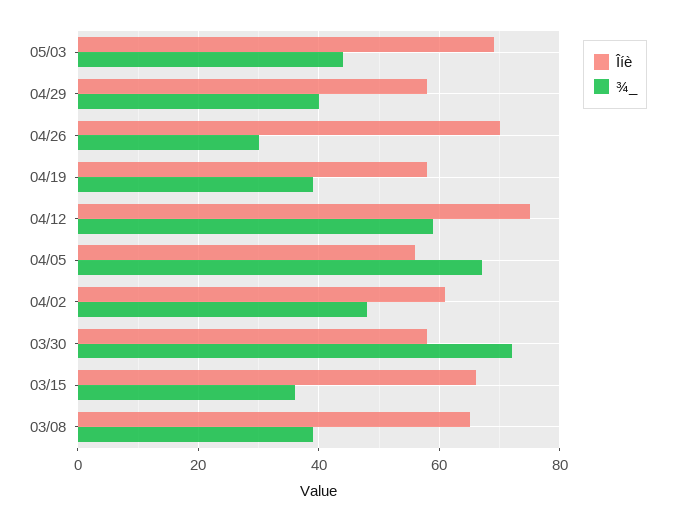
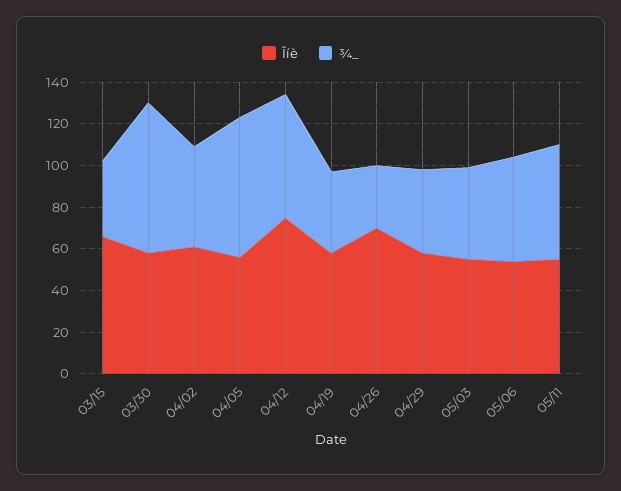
Îíè, 05/03: 70 -> 55
Îíè, 03/08: 65 -> none
¾_, 03/08: 40 -> none
Îíè, 05/06: none -> 55
¾_, 05/06: none -> 50
Îíè, 05/11: none -> 55
¾_, 05/11: none -> 55

